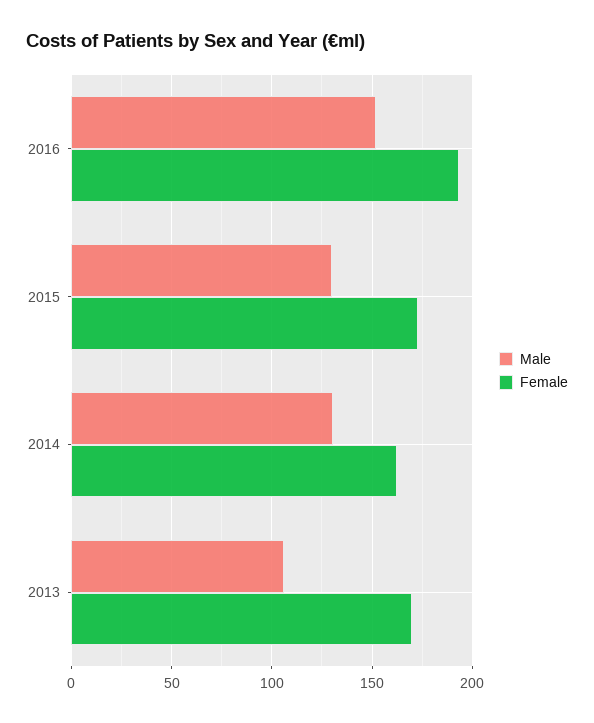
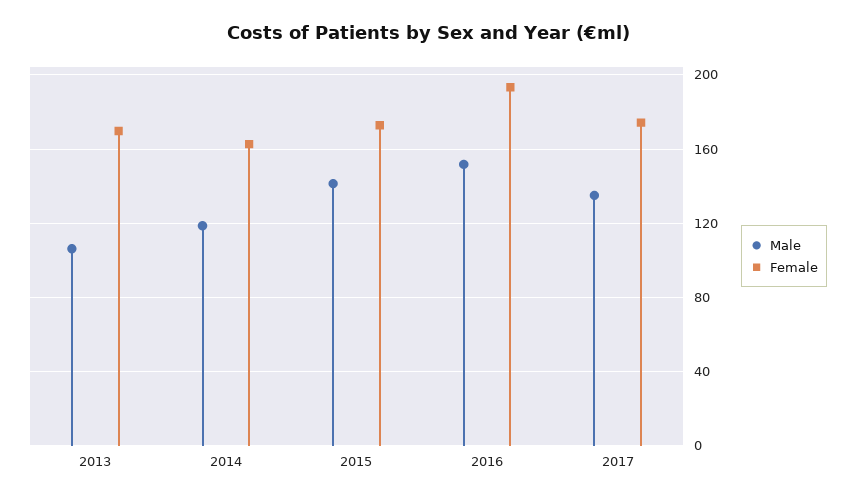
Male, 2015: 130 -> 140
Male, 2014: 130 -> 120
Male, 2017: none -> 135
Female, 2017: none -> 175

